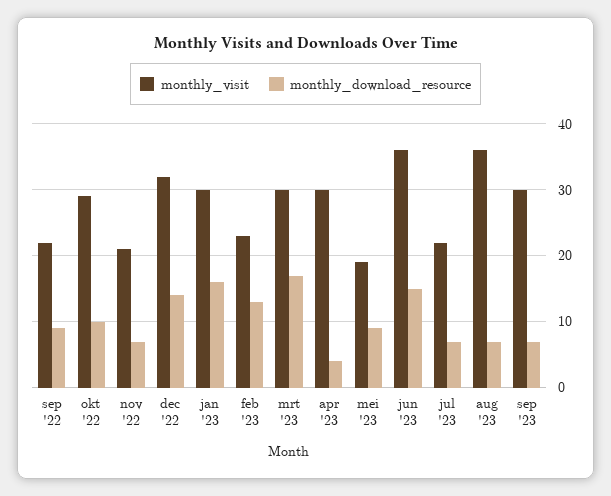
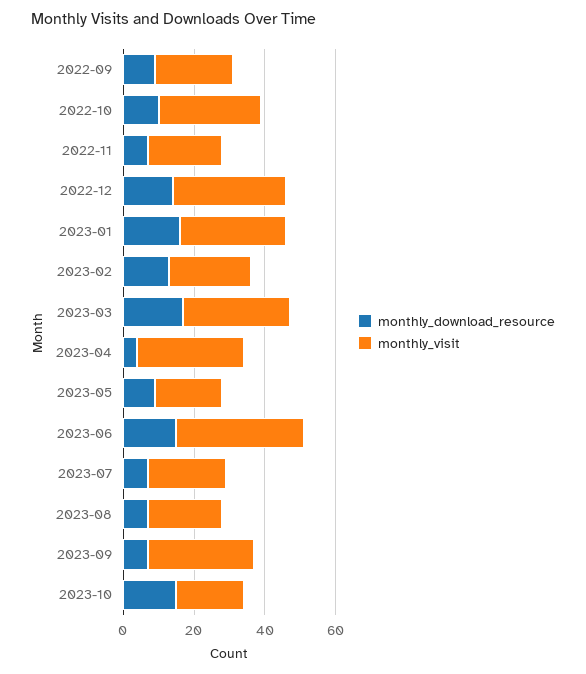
monthly_visit, aug '23: 36 -> 20
monthly_download_resource, 2023-10: none -> 15
monthly_visit, 2023-10: none -> 20

